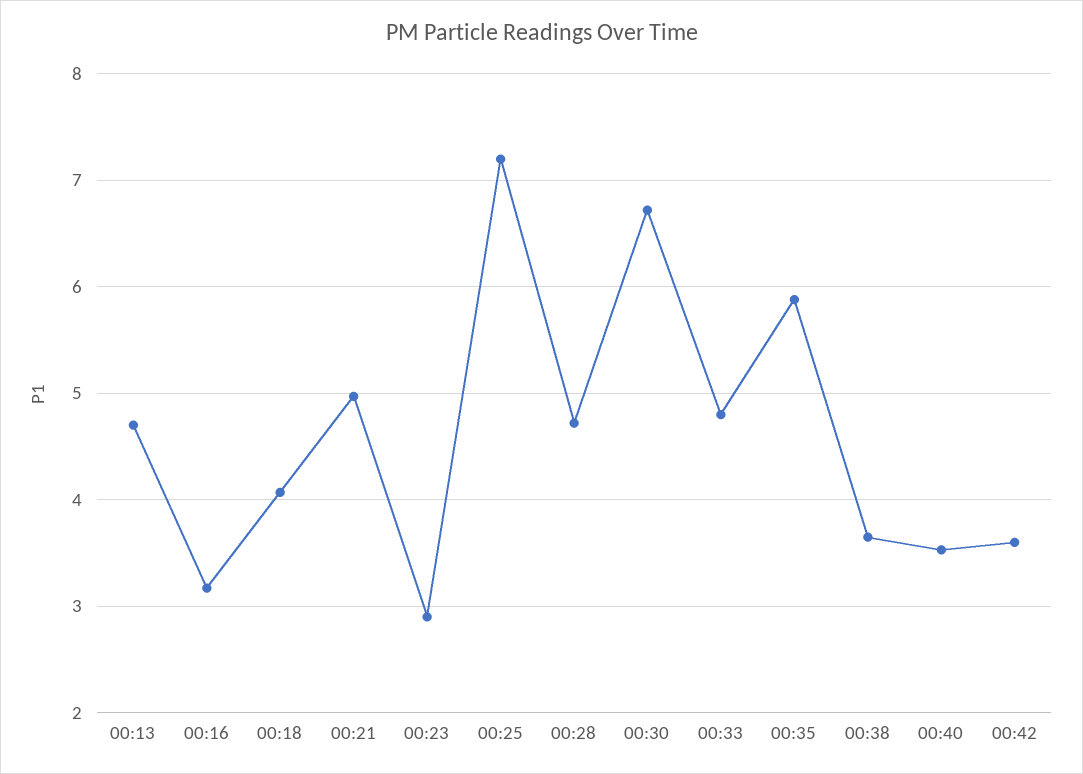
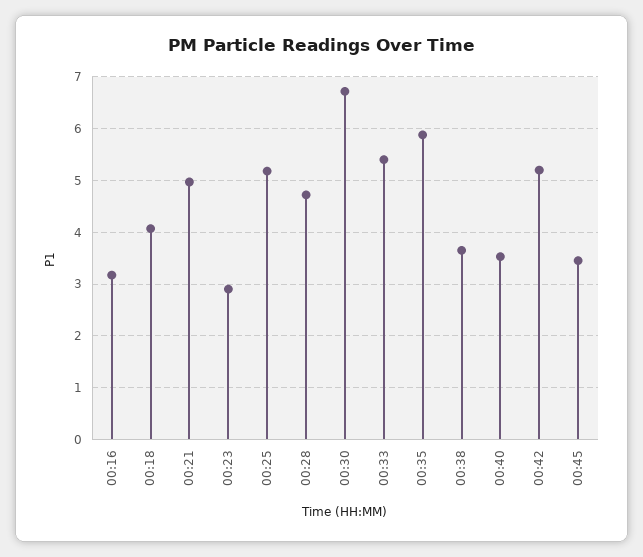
00:13: 4.7 -> none
00:25: 7.2 -> 5.2
00:33: 4.8 -> 5.4
00:42: 3.6 -> 5.2
00:45: none -> 3.4

